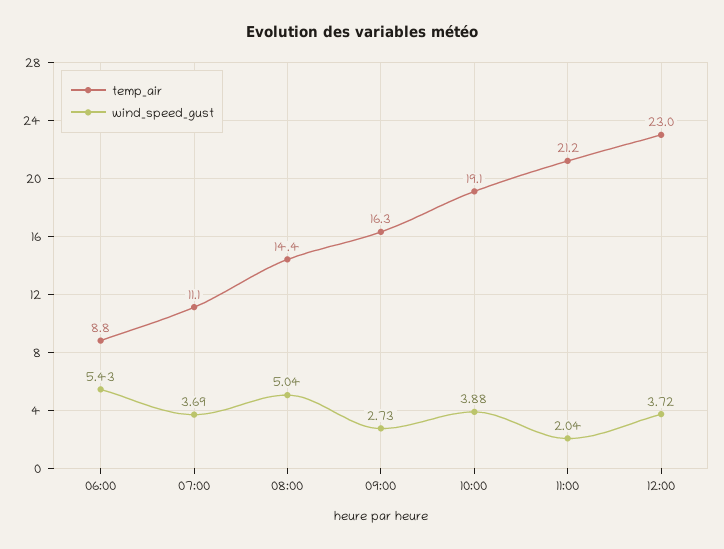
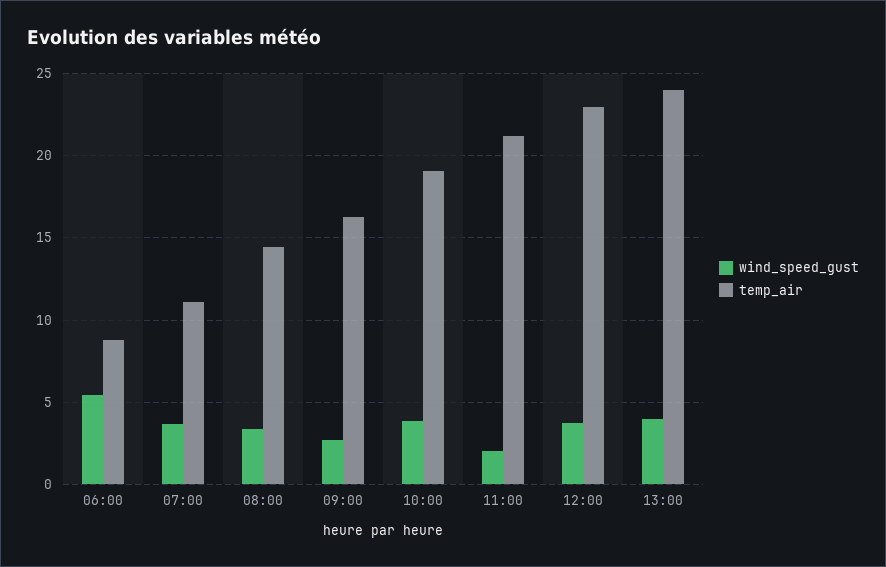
wind_speed_gust, 08:00: 5.04 -> 3.5
wind_speed_gust, 13:00: none -> 4
temp_air, 13:00: none -> 24

